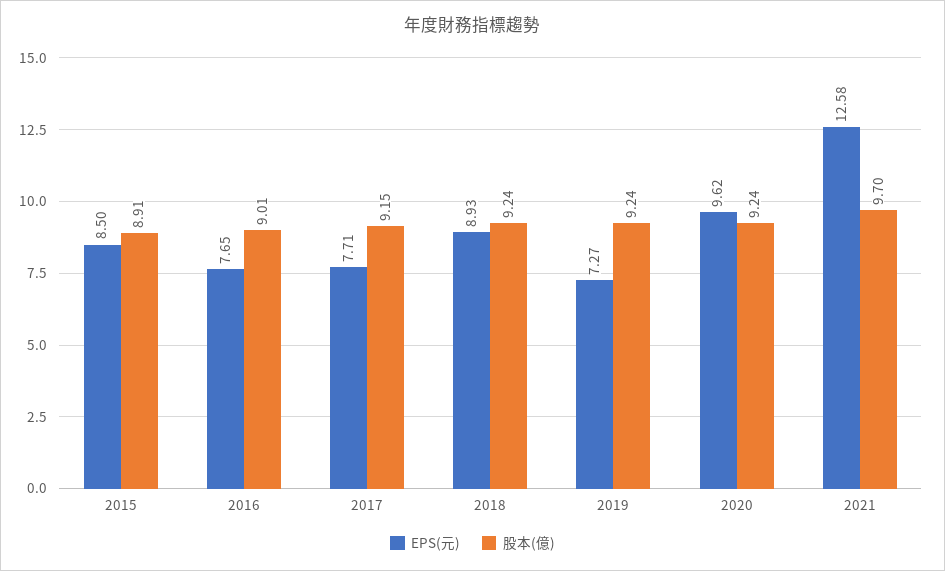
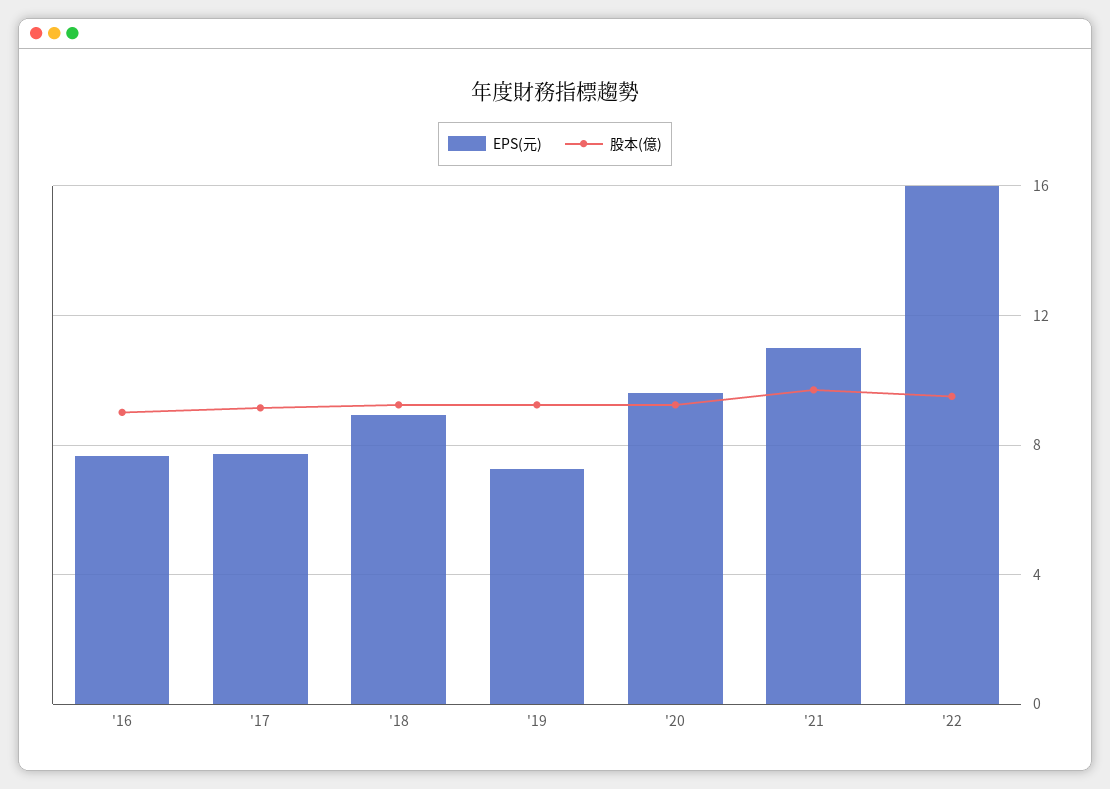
EPS(元), 2015: 8.5 -> none
股本(億), 2015: 8.91 -> none
EPS(元), 2021: 12.58 -> 11
EPS(元), '22: none -> 16
股本(億), '22: none -> 9.5

